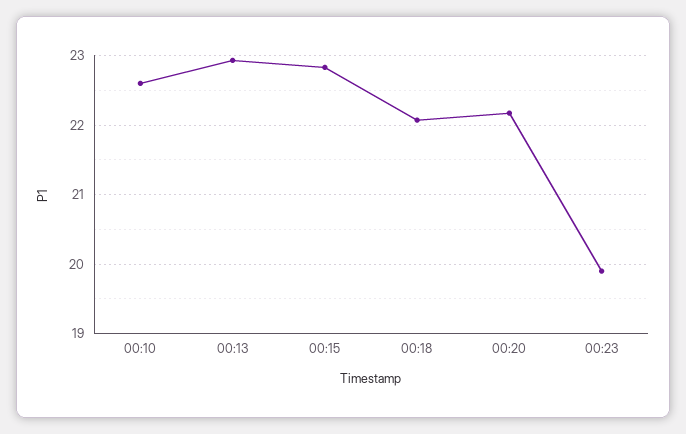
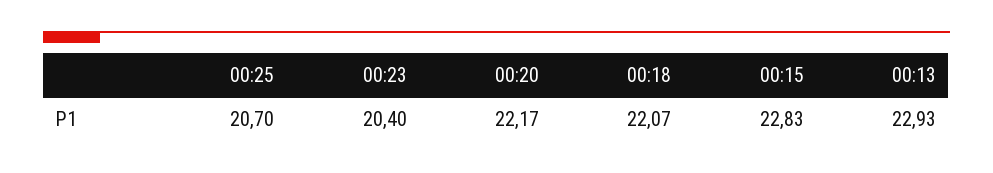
00:10: 22.6 -> none
00:23: 19.9 -> 20.4
00:25: none -> 20.7

